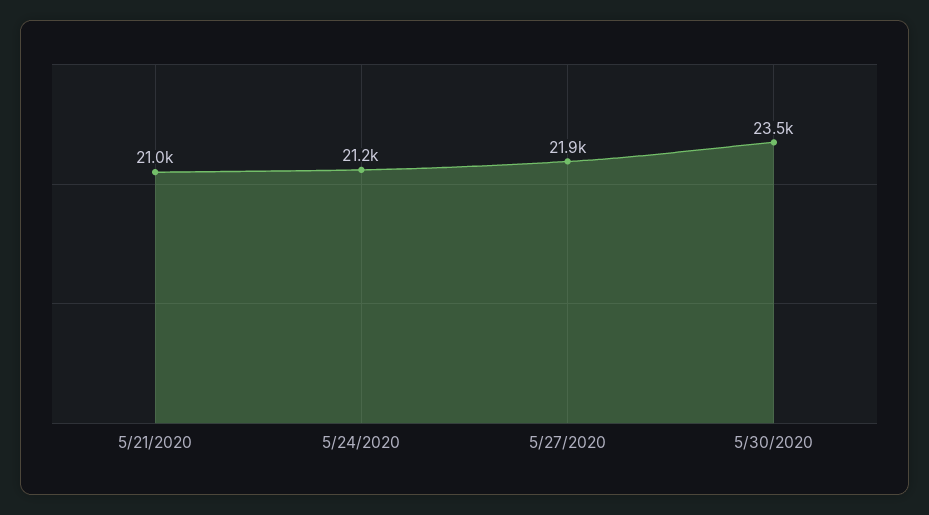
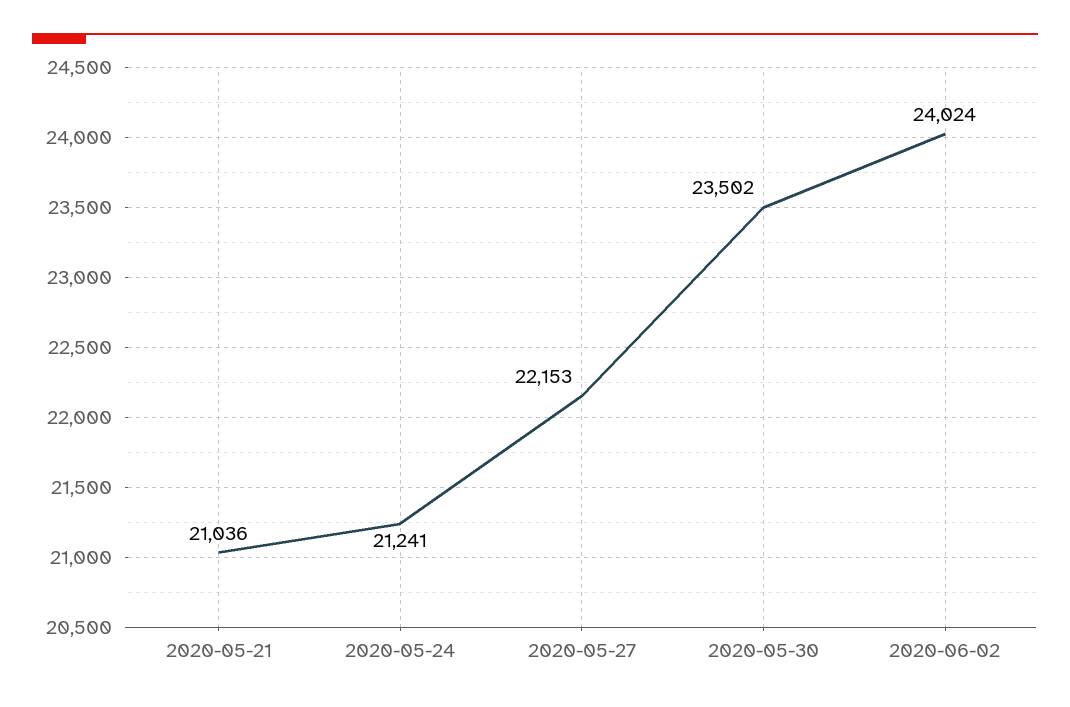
5/27/2020: 21900 -> 22153
2020-06-02: none -> 24024

